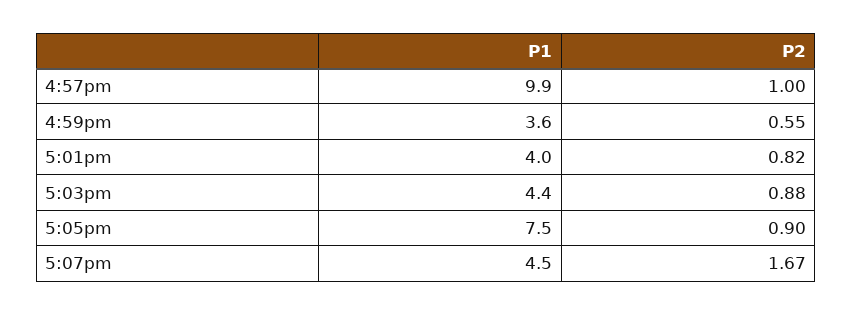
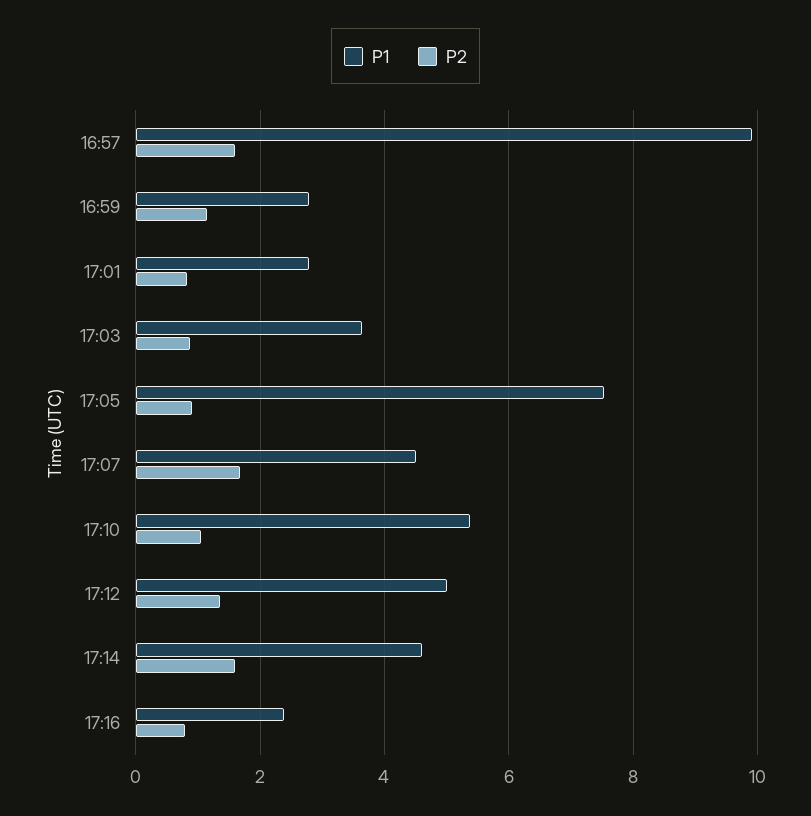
P2, 4:57pm: 1 -> 1.6
P1, 4:59pm: 3.6 -> 2.8
P2, 4:59pm: 0.55 -> 1.2
P1, 5:01pm: 4 -> 2.8
P1, 5:03pm: 4.4 -> 3.6
P1, 17:10: none -> 5.4
P2, 17:10: none -> 1
P1, 17:12: none -> 5
P2, 17:12: none -> 1.4
P1, 17:14: none -> 4.6
P2, 17:14: none -> 1.6
P1, 17:16: none -> 2.4
P2, 17:16: none -> 0.8

